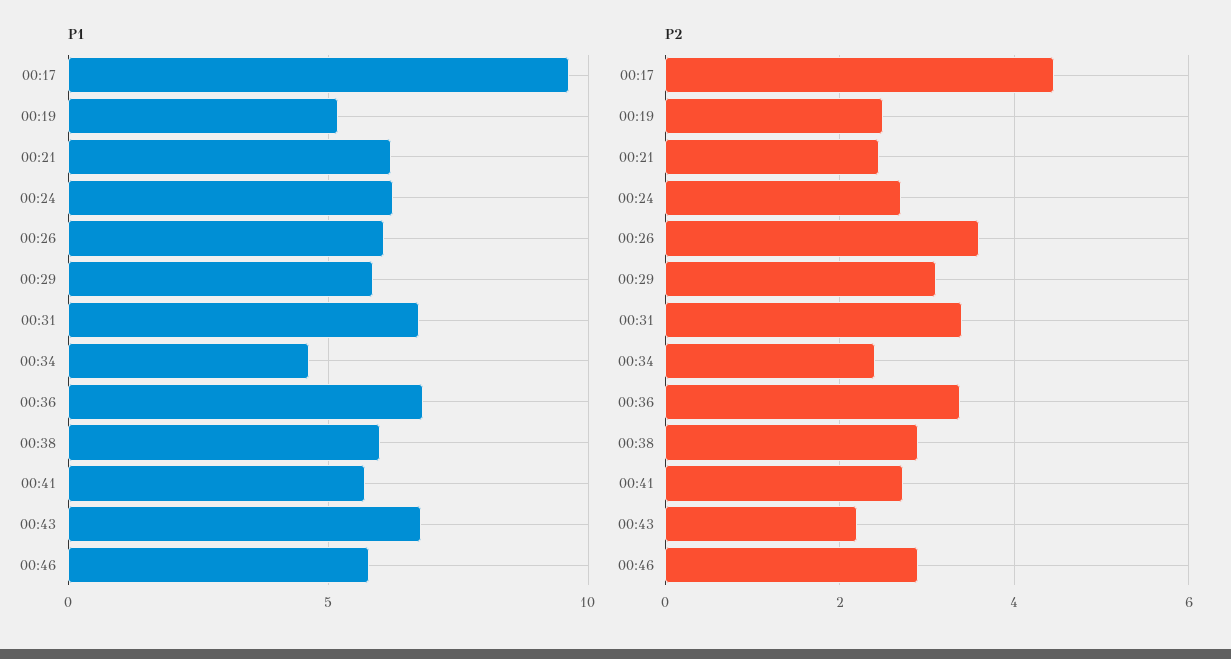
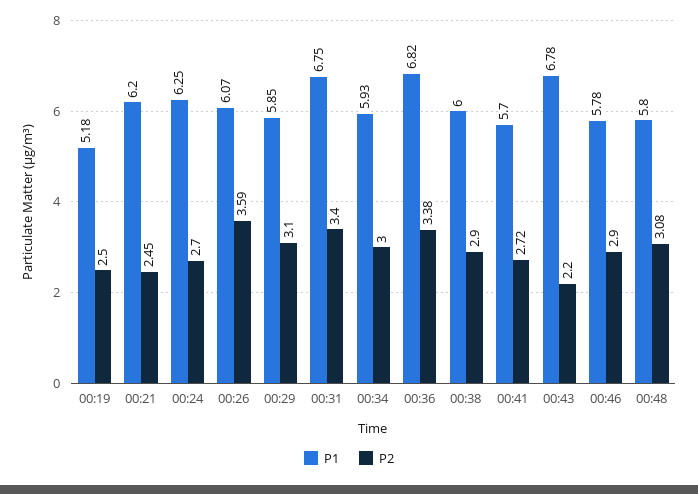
P1, 00:17: 9.5 -> none
P1, 00:34: 4.5 -> 5.93
P2, 00:17: 4.4 -> none
P2, 00:34: 2.4 -> 3
P1, 00:48: none -> 5.8
P2, 00:48: none -> 3.08

